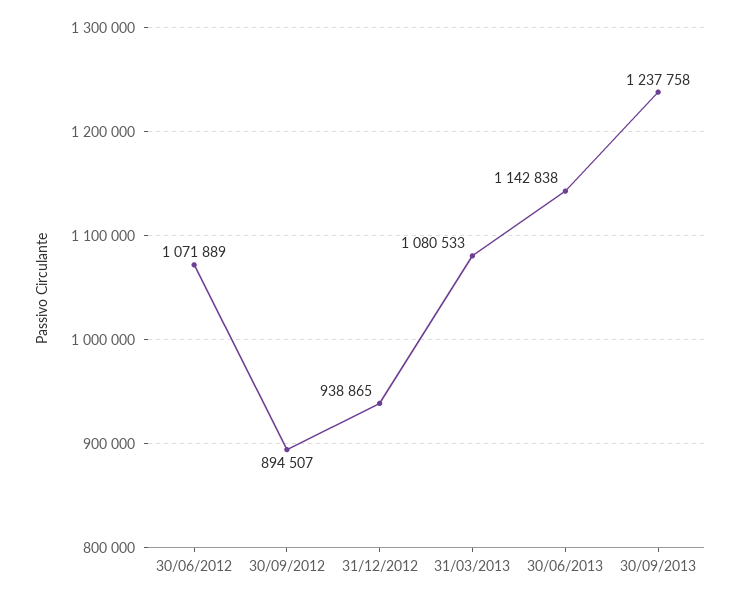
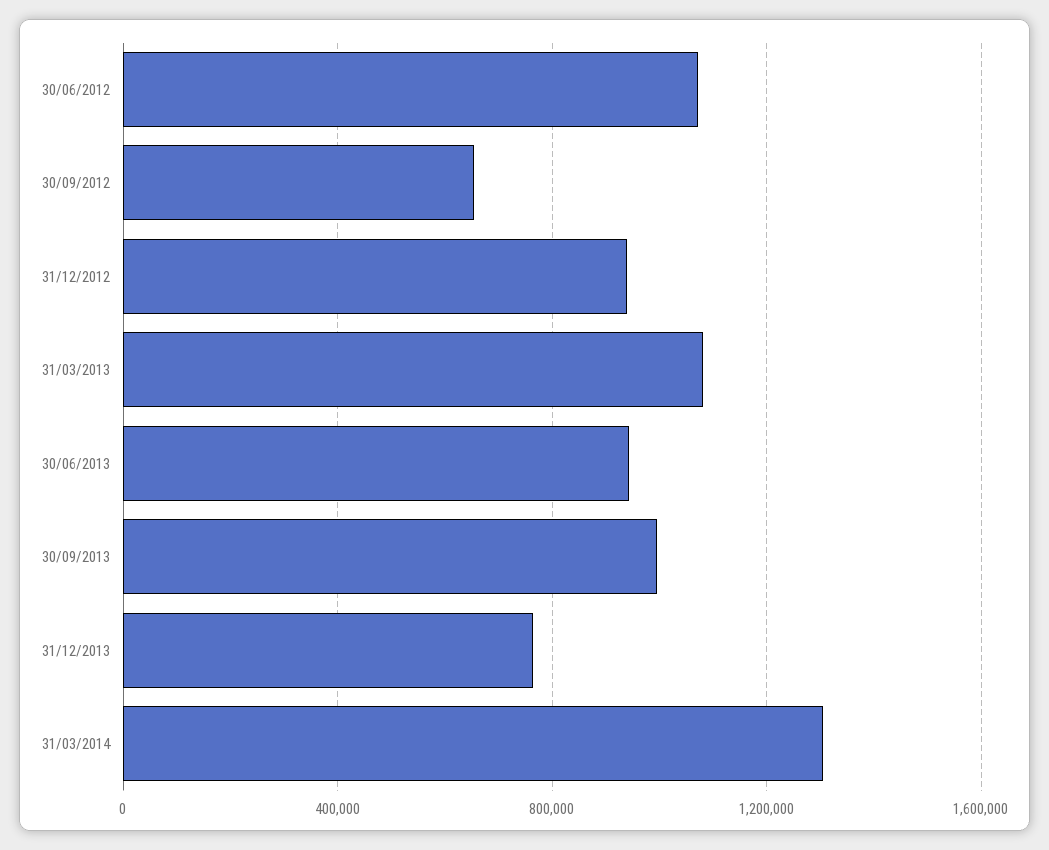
30/09/2012: 894507 -> 650000
30/06/2013: 1142838 -> 950000
30/09/2013: 1237758 -> 1000000
31/12/2013: none -> 750000
31/03/2014: none -> 1300000

